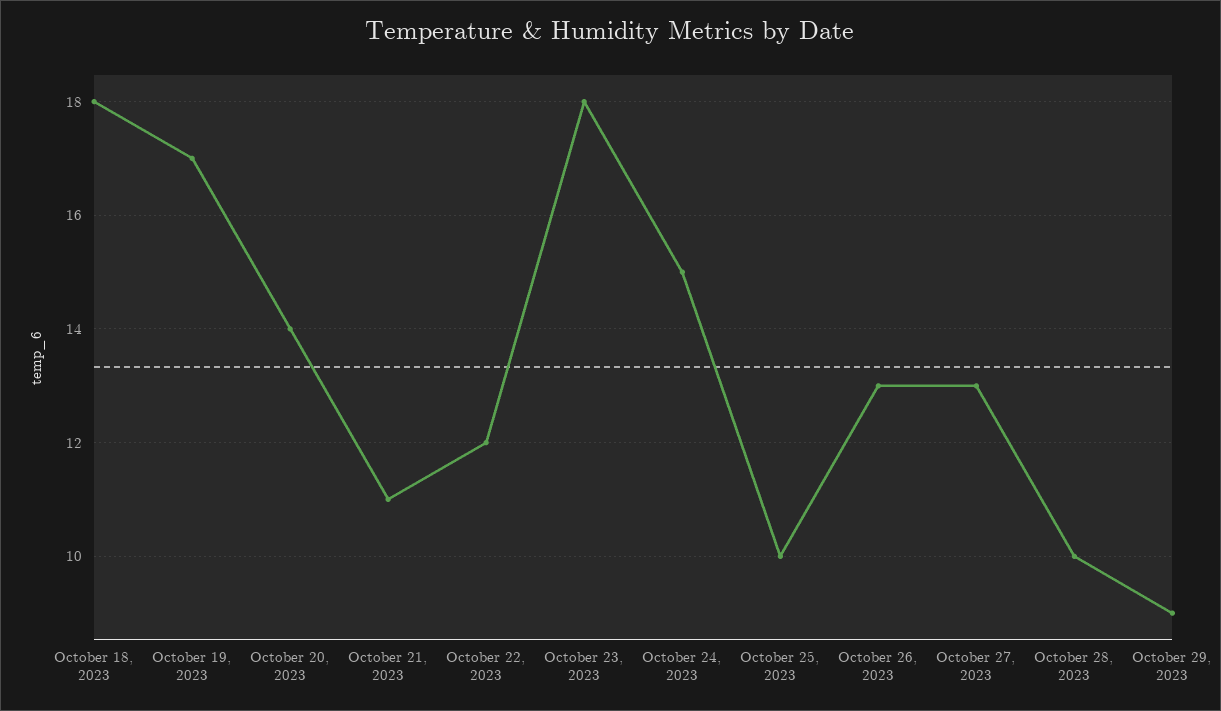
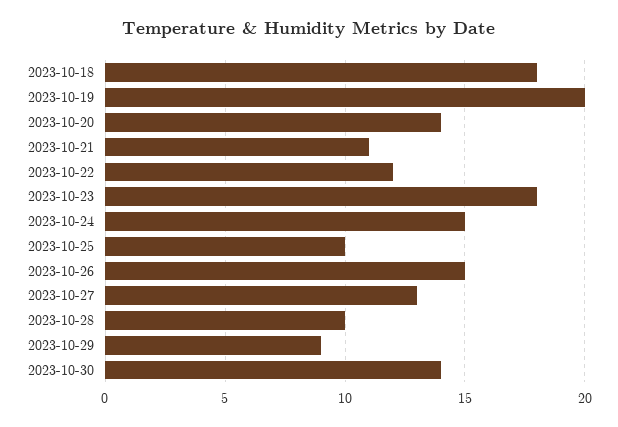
October 19, 2023: 17 -> 20
October 26, 2023: 13 -> 15
2023-10-30: none -> 14

